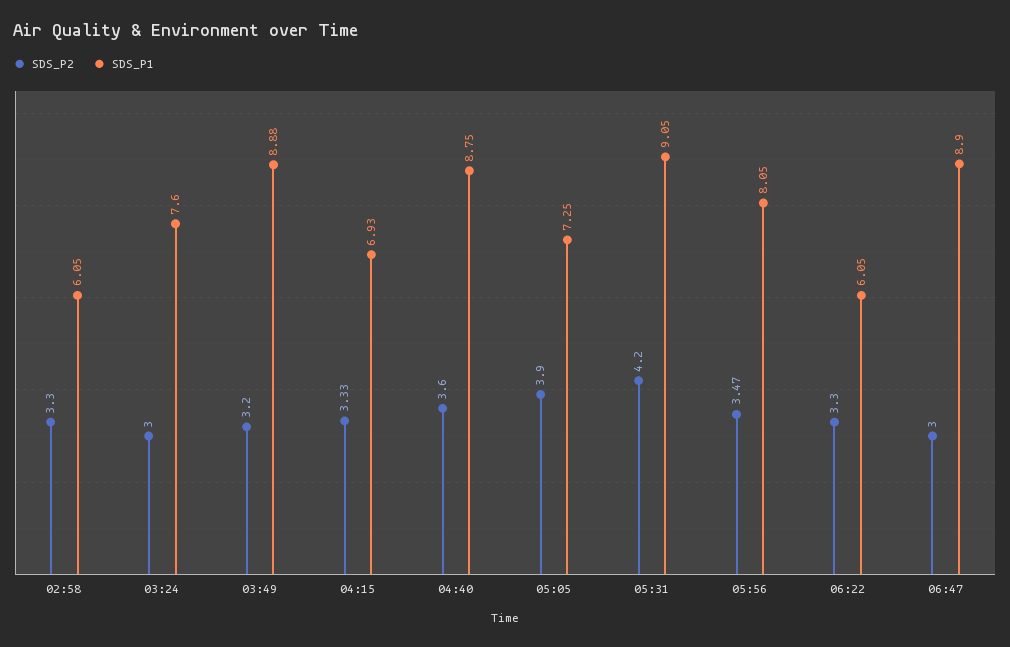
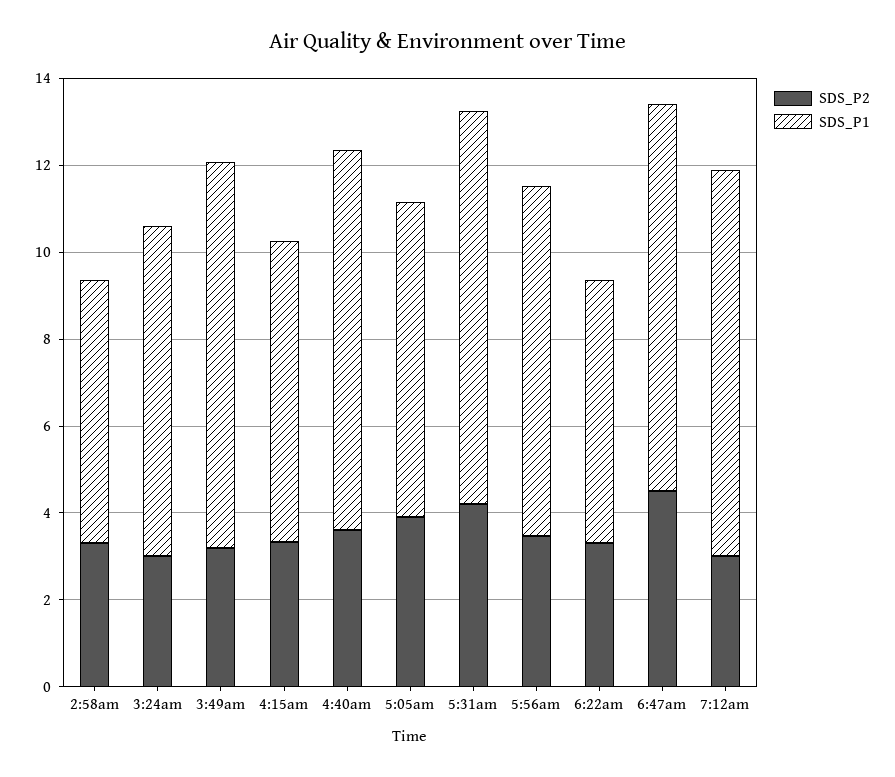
SDS_P2, 06:47: 3 -> 4.5
SDS_P2, 7:12am: none -> 3
SDS_P1, 7:12am: none -> 9

